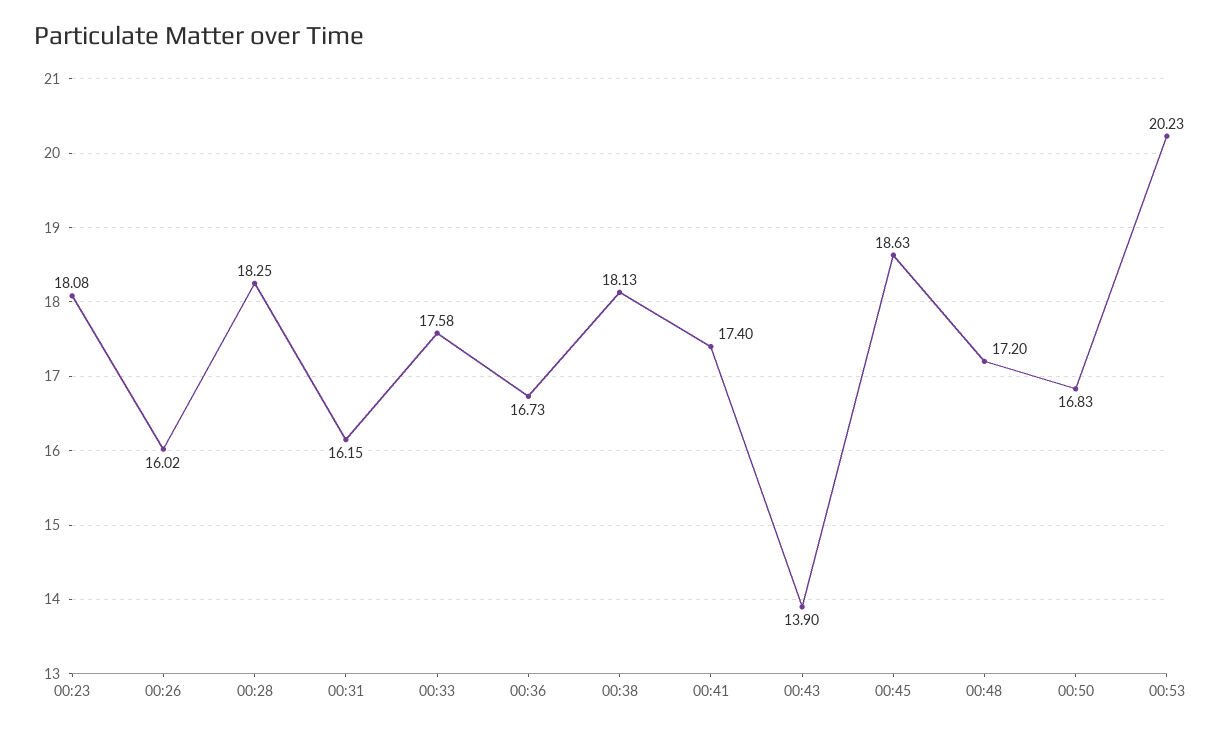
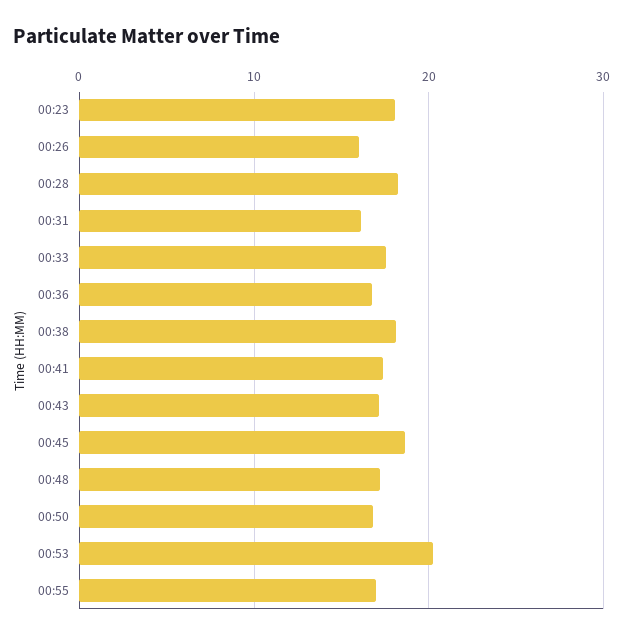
00:43: 13.9 -> 17
00:55: none -> 17

